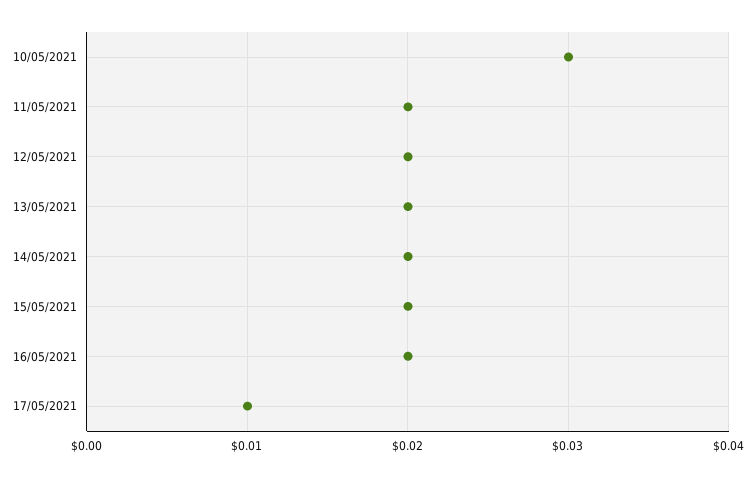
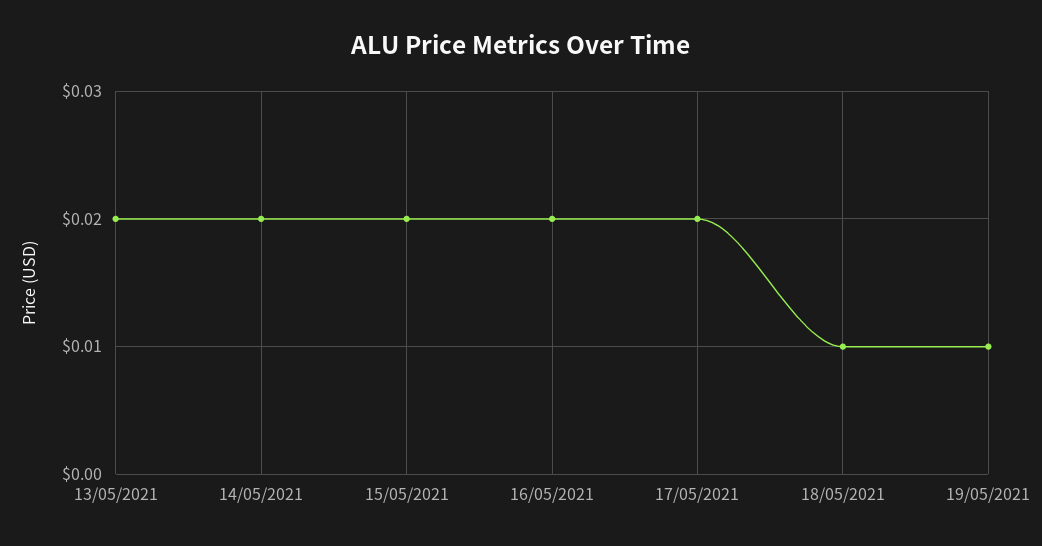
10/05/2021: 0.03 -> none
11/05/2021: 0.02 -> none
12/05/2021: 0.02 -> none
17/05/2021: 0.01 -> 0.02
18/05/2021: none -> 0.01
19/05/2021: none -> 0.01

